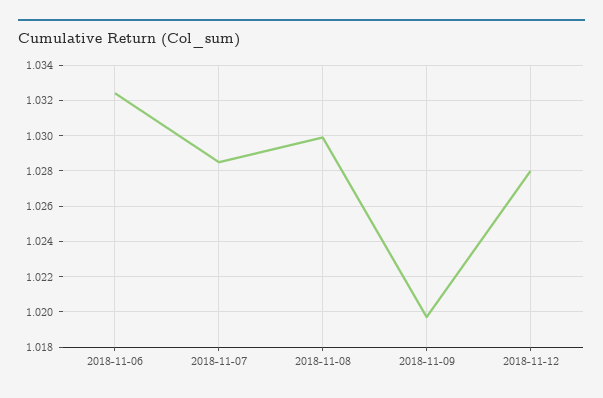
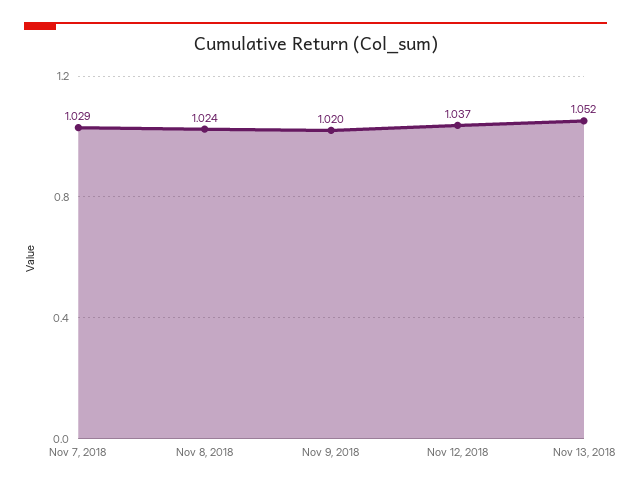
2018-11-06: 1.0325 -> none
2018-11-08: 1.03 -> 1.024
2018-11-12: 1.028 -> 1.037
Nov 13, 2018: none -> 1.052

